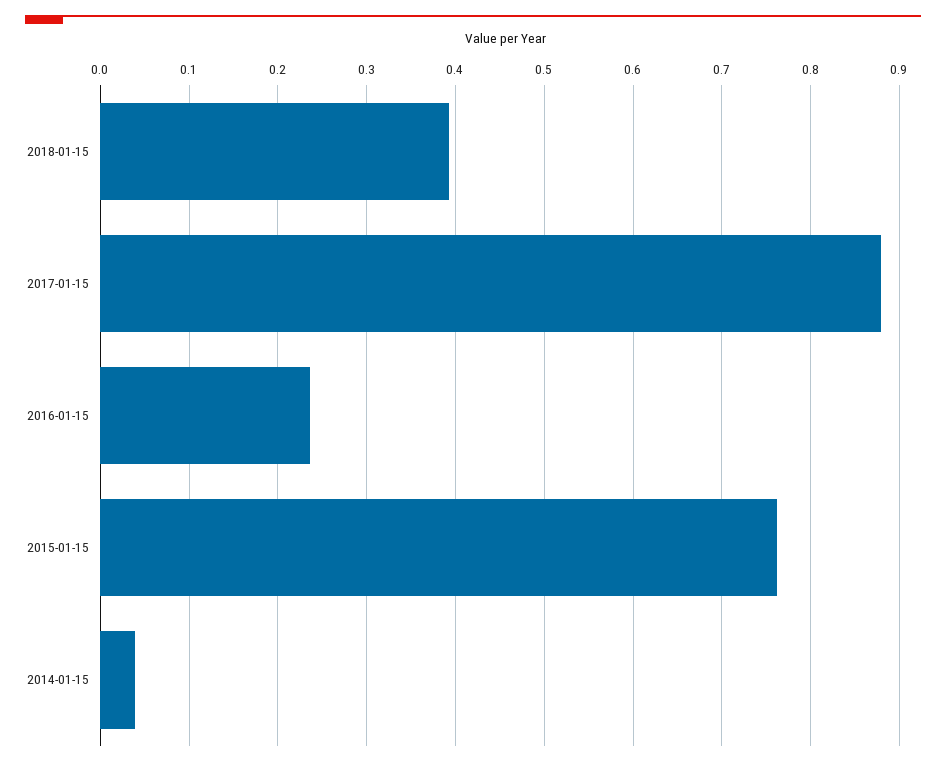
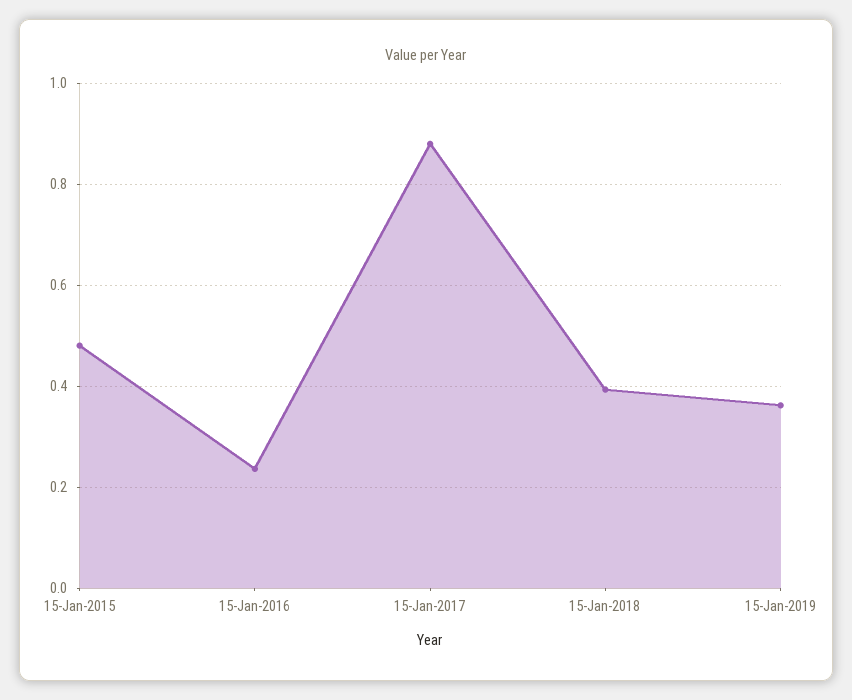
2015-01-15: 0.76 -> 0.48
2014-01-15: 0.04 -> none
15-Jan-2019: none -> 0.36

